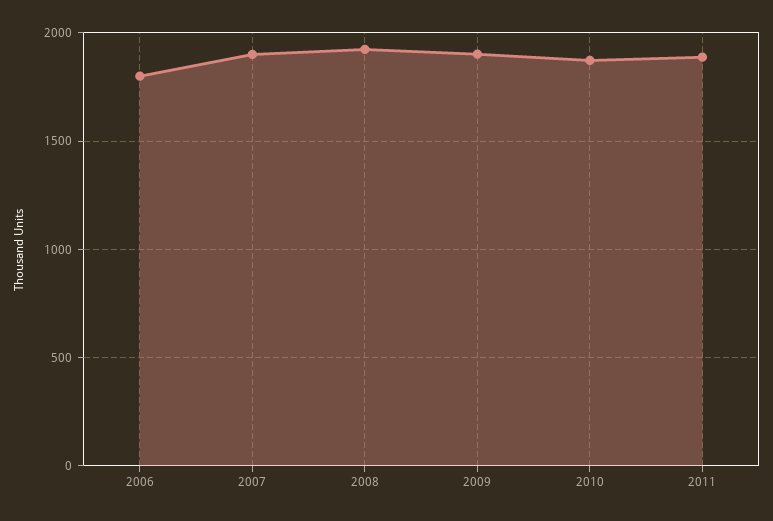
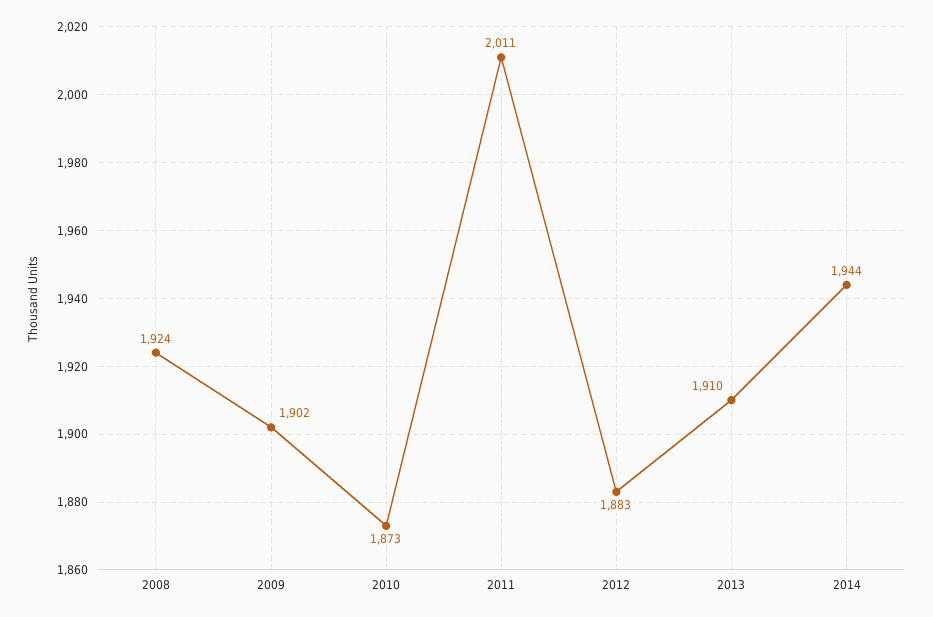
2006: 1800 -> none
2007: 1900 -> none
2011: 1900 -> 2011
2012: none -> 1883
2013: none -> 1910
2014: none -> 1944

